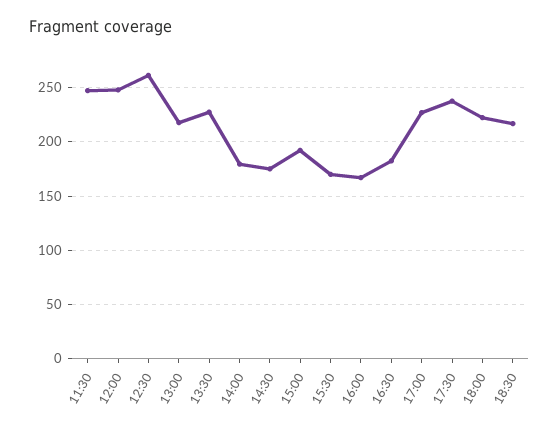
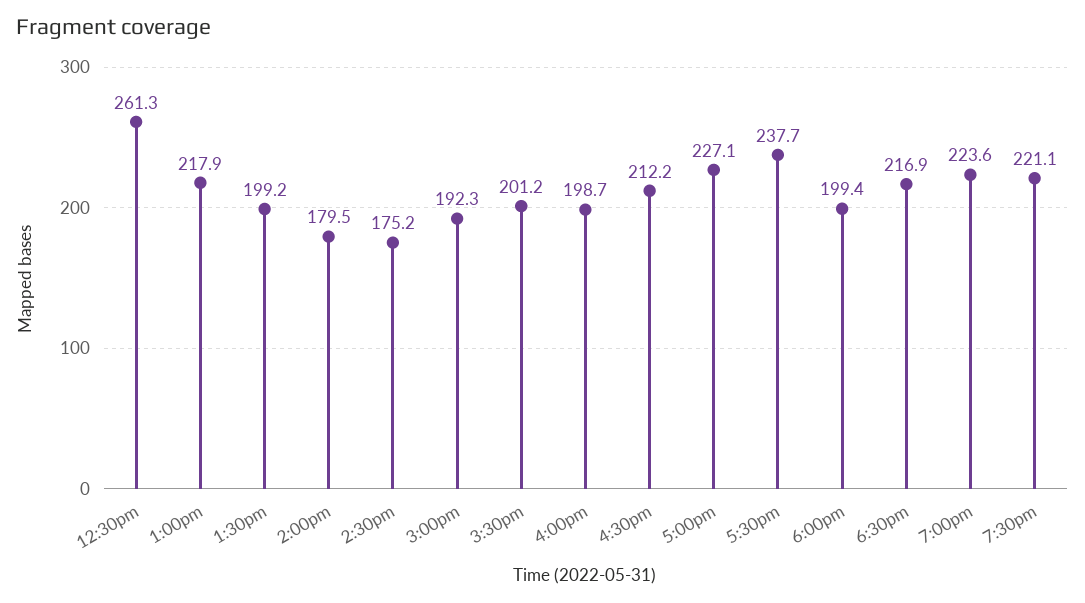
11:30: 250 -> none
12:00: 250 -> none
13:30: 230 -> 199.2
15:30: 170 -> 201.2
16:00: 170 -> 198.7
16:30: 180 -> 212.2
18:00: 220 -> 199.4
7:00pm: none -> 223.6
7:30pm: none -> 221.1

